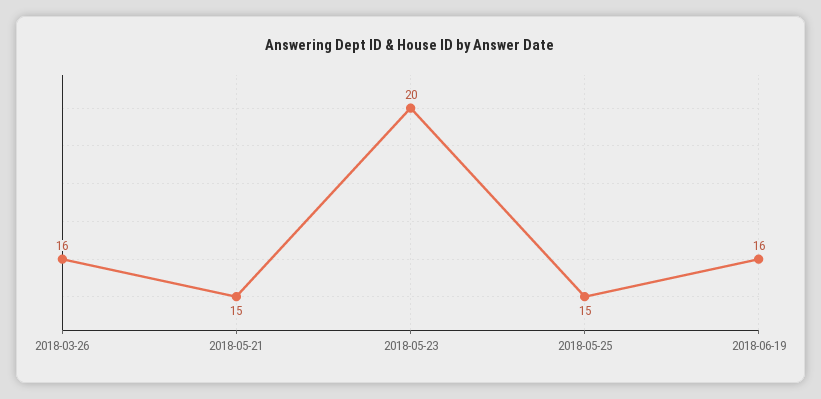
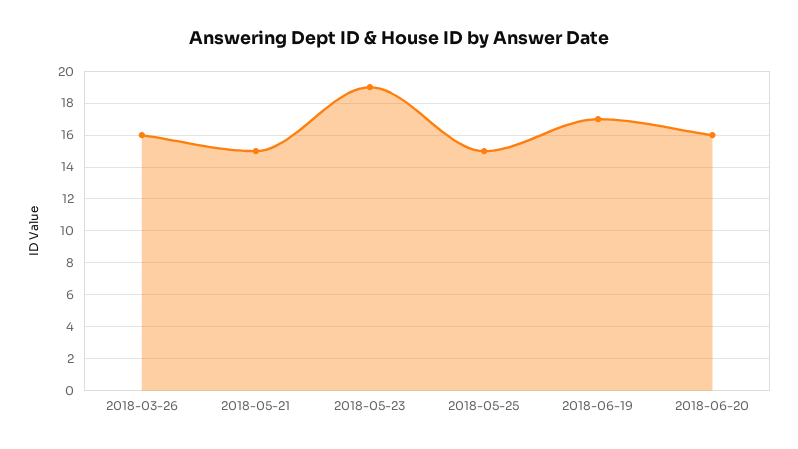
2018-05-23: 20 -> 19
2018-06-19: 16 -> 17
2018-06-20: none -> 16

